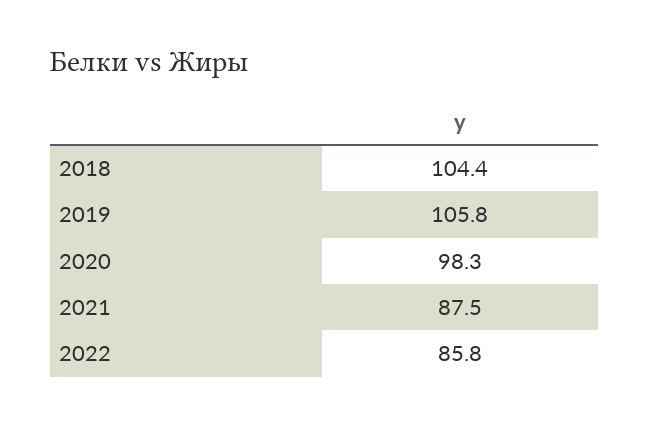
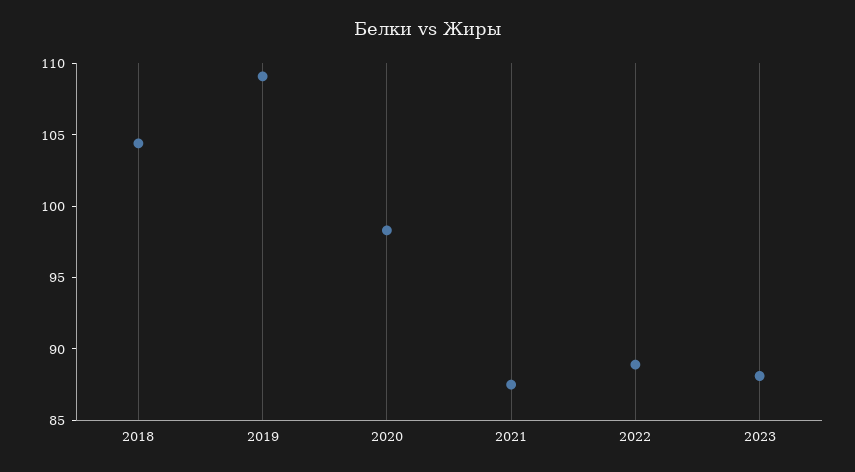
2019: 105.8 -> 109
2022: 85.8 -> 89
2023: none -> 88

